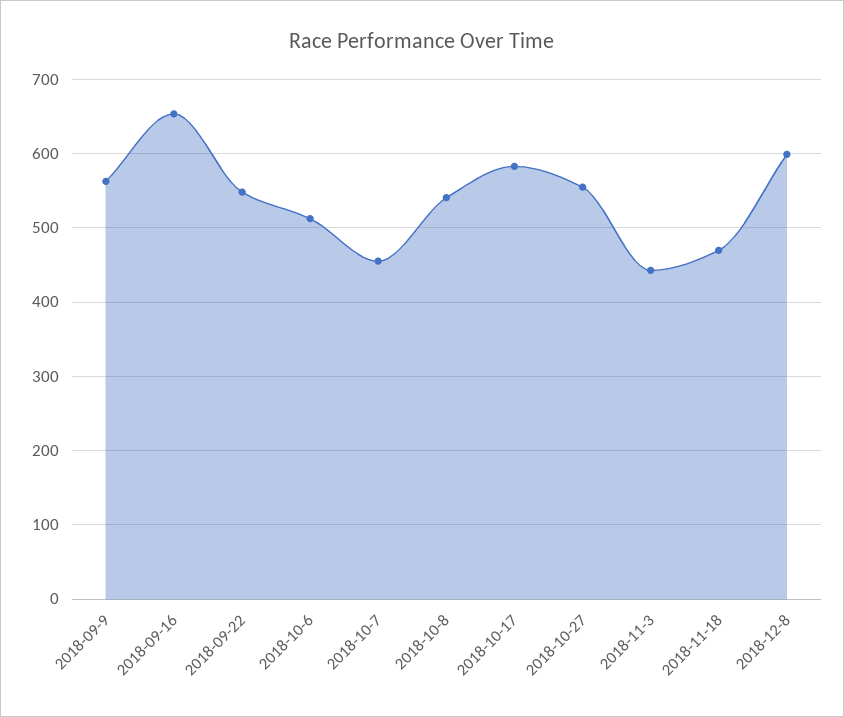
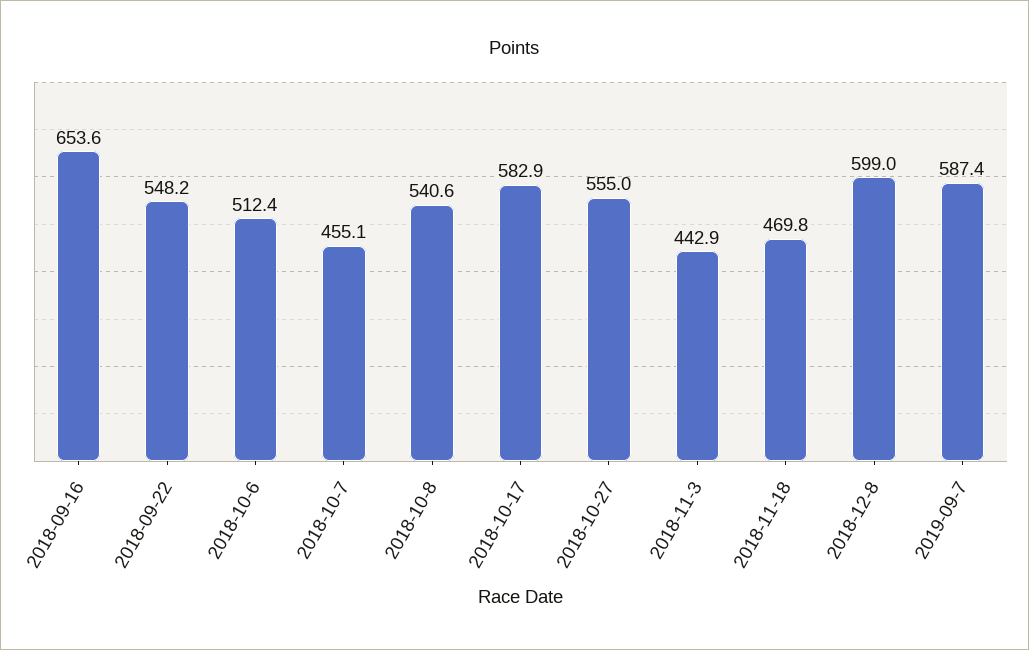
2018-09-9: 560 -> none
2019-09-7: none -> 587.4

